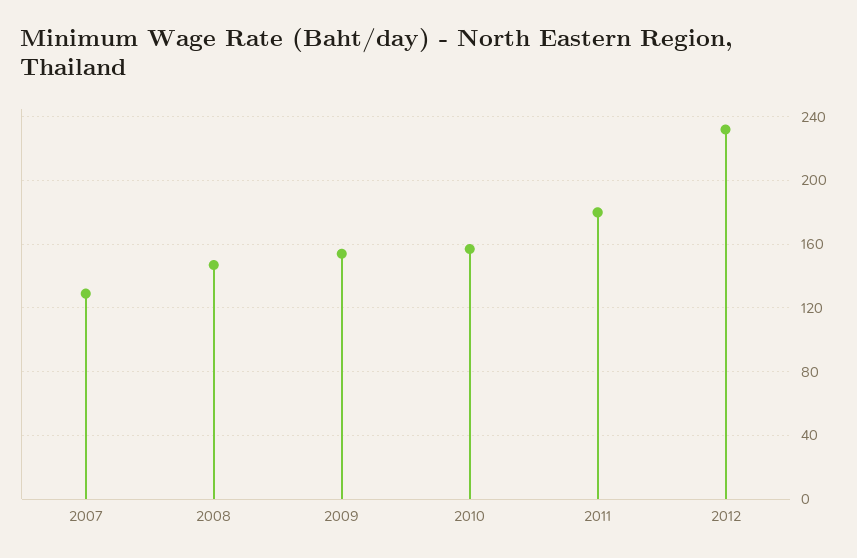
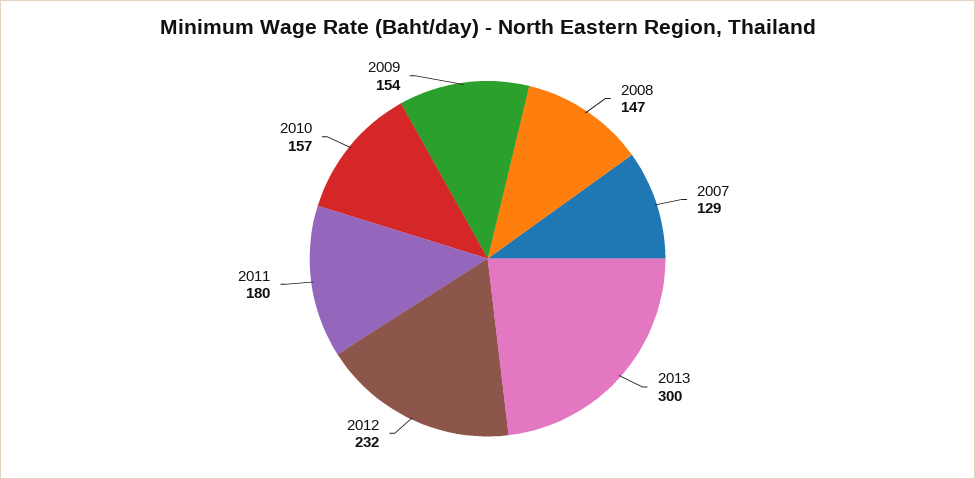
2013: none -> 300

